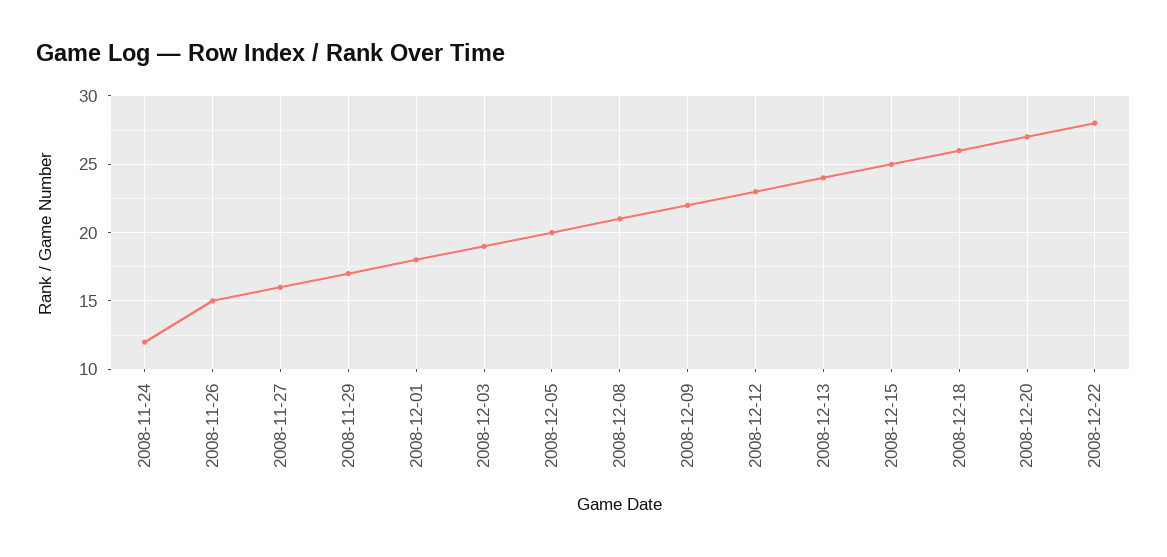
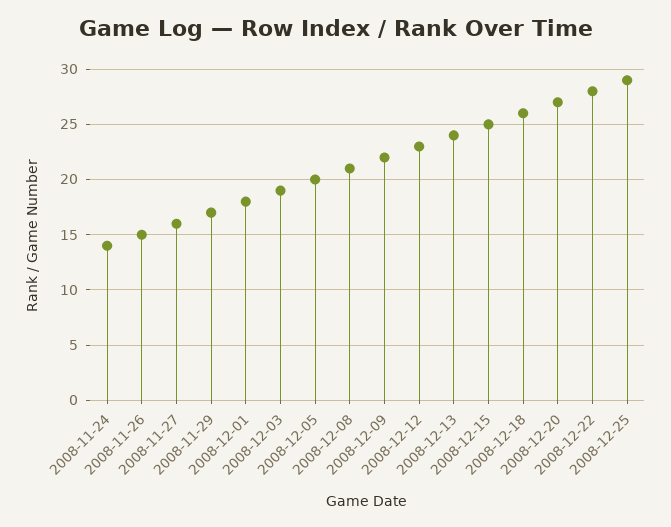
2008-11-24: 12 -> 14
2008-12-25: none -> 29

